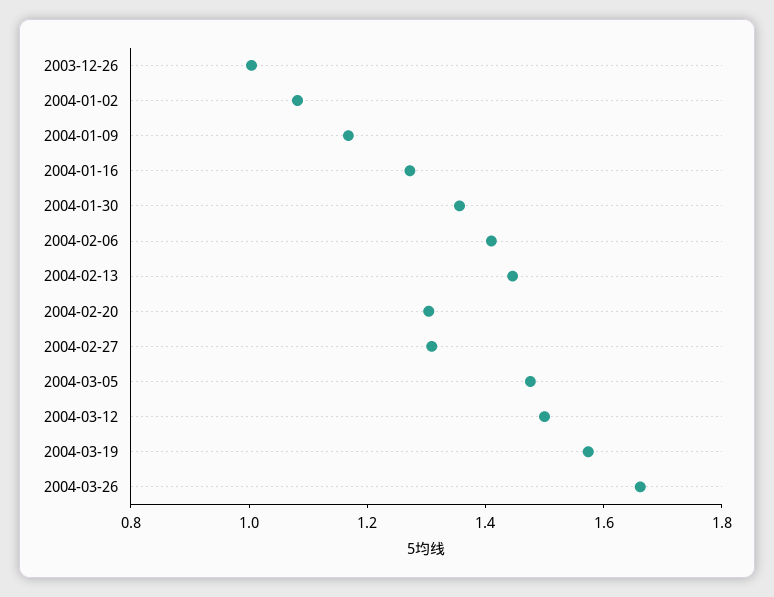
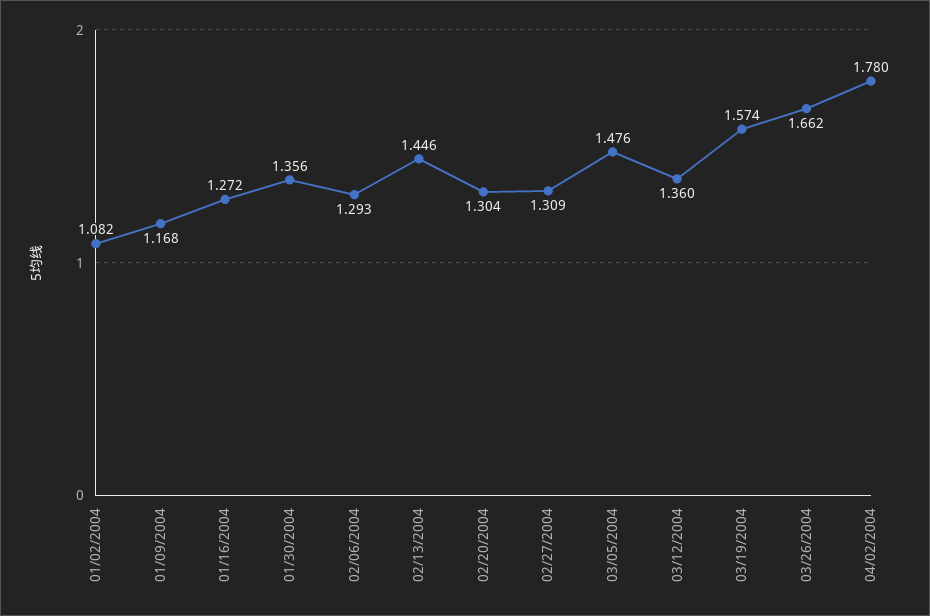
2003-12-26: 1 -> none
2004-02-06: 1.4 -> 1.293
2004-03-12: 1.5 -> 1.36
04/02/2004: none -> 1.78

